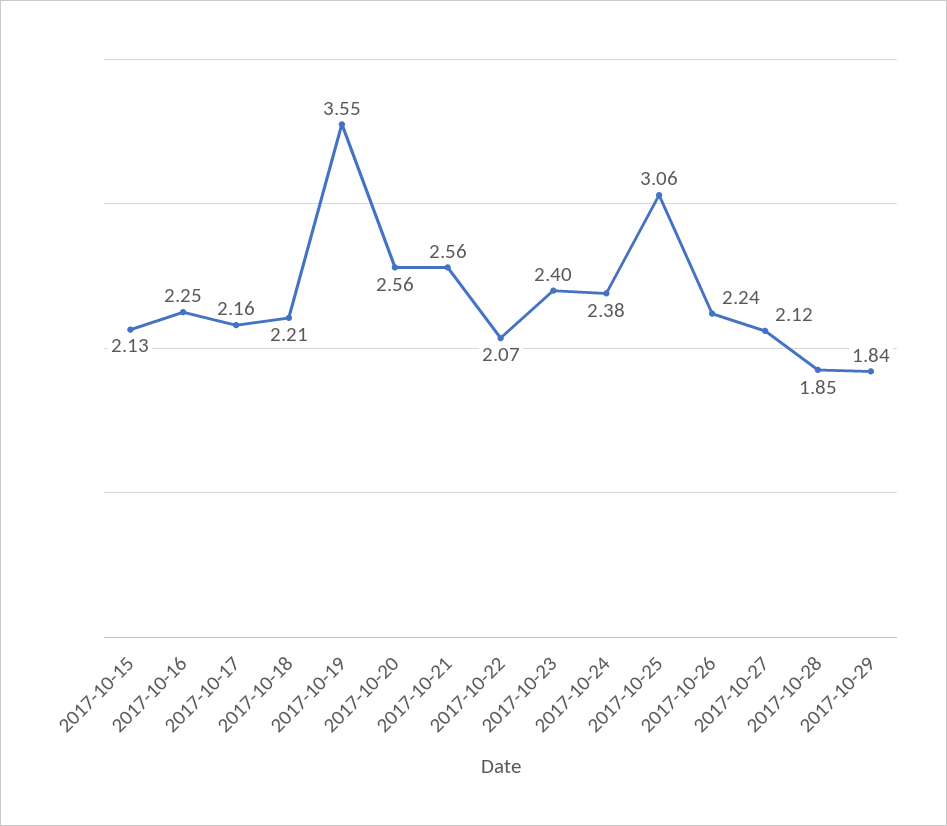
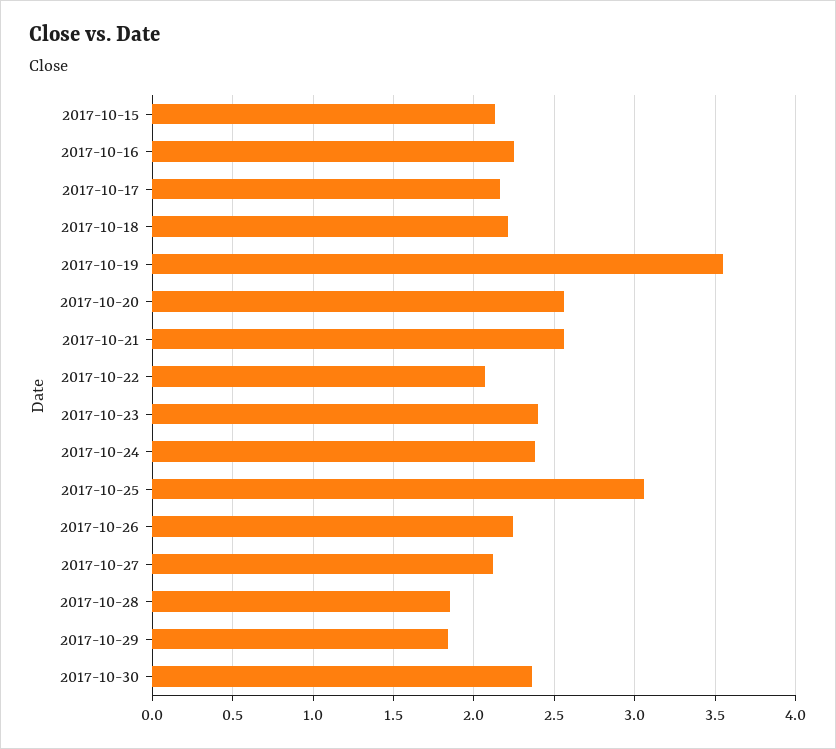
2017-10-30: none -> 2.35

